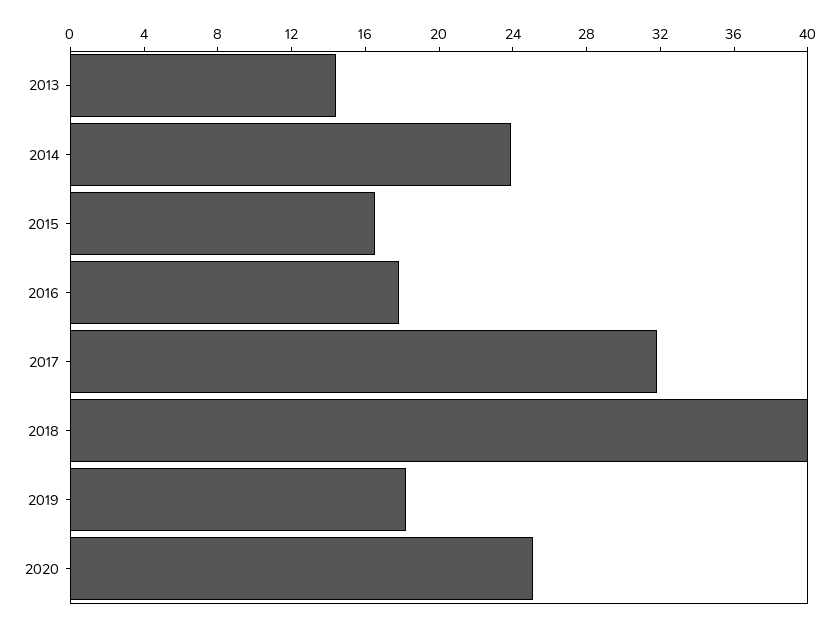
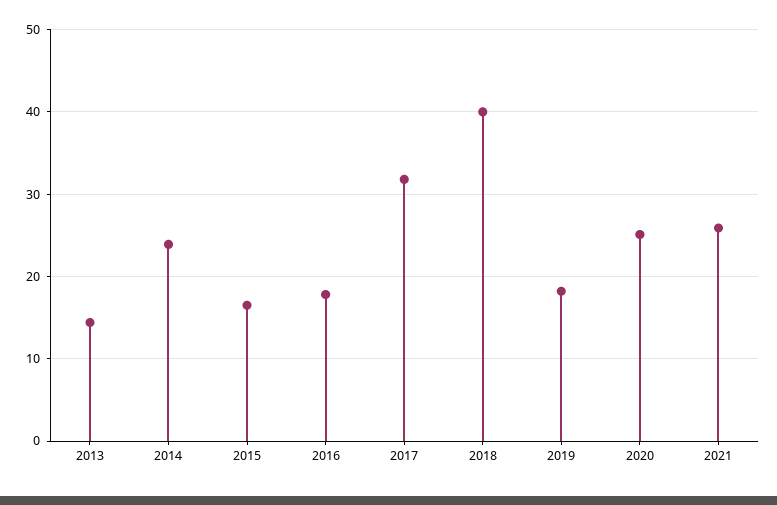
2021: none -> 26

